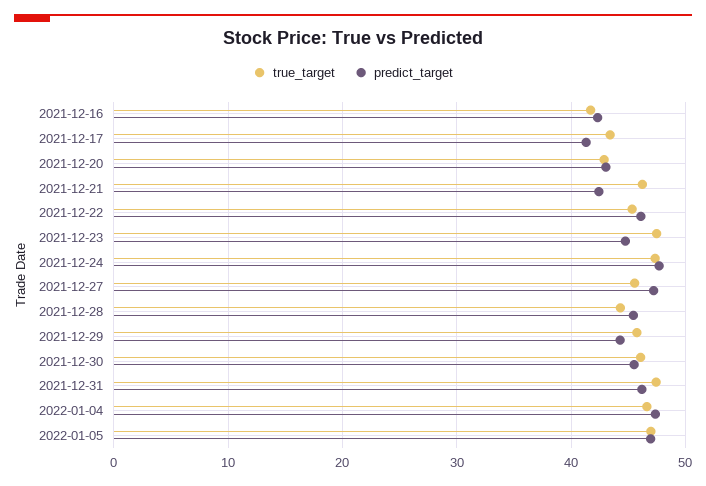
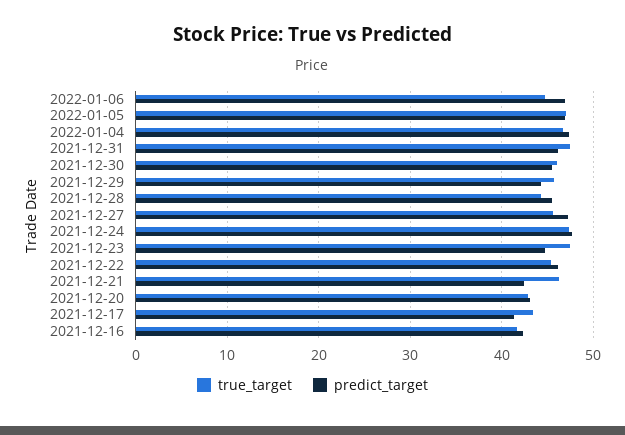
true_target, 2022-01-06: none -> 45
predict_target, 2022-01-06: none -> 47

